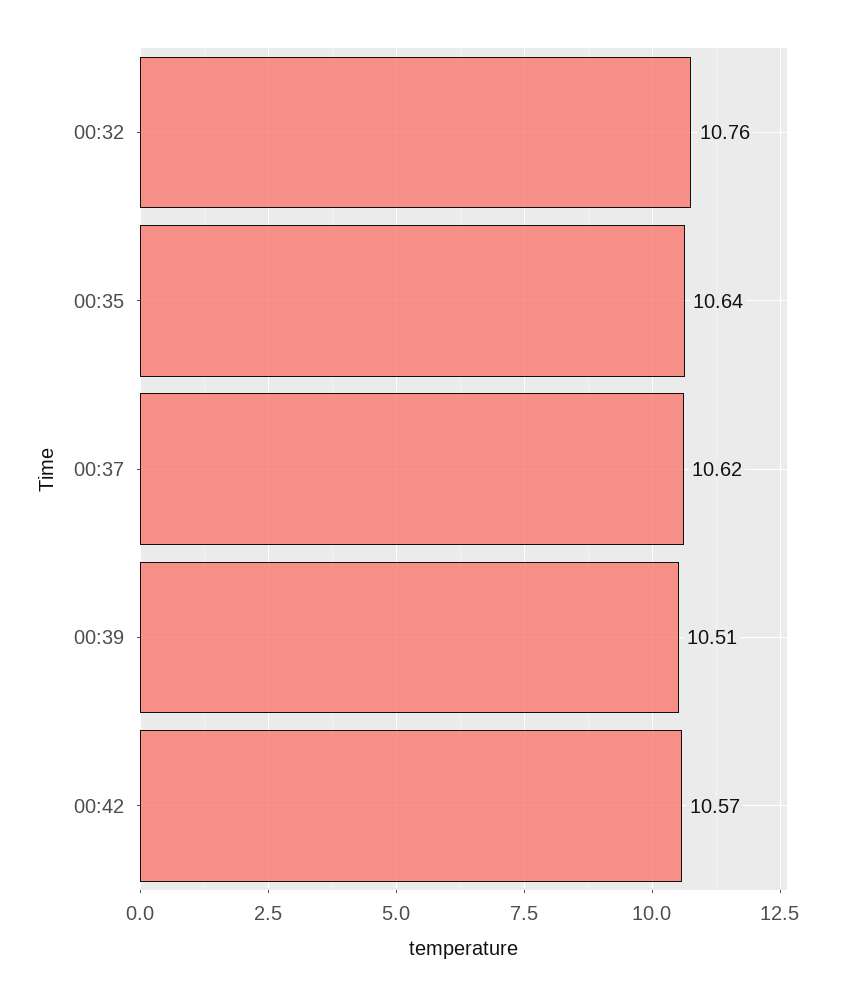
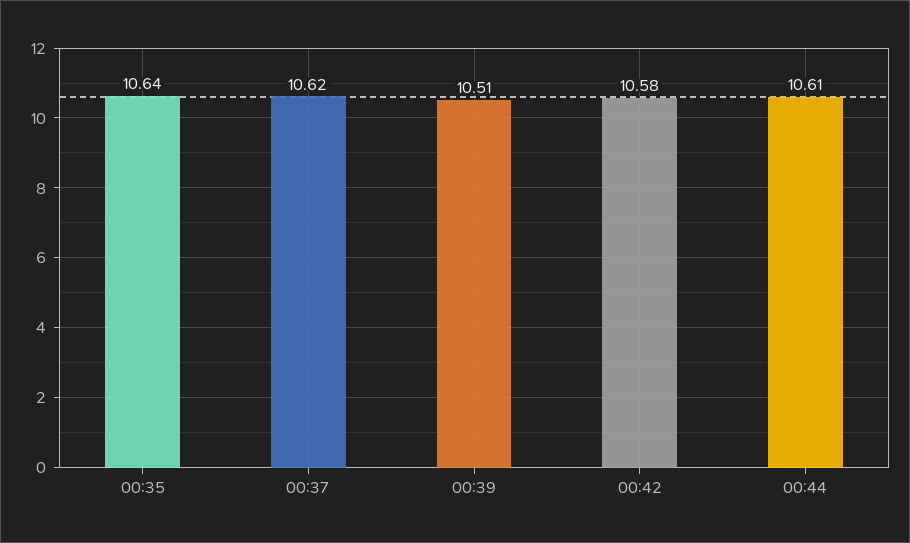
00:32: 10.76 -> none
00:42: 10.57 -> 10.58
00:44: none -> 10.61

